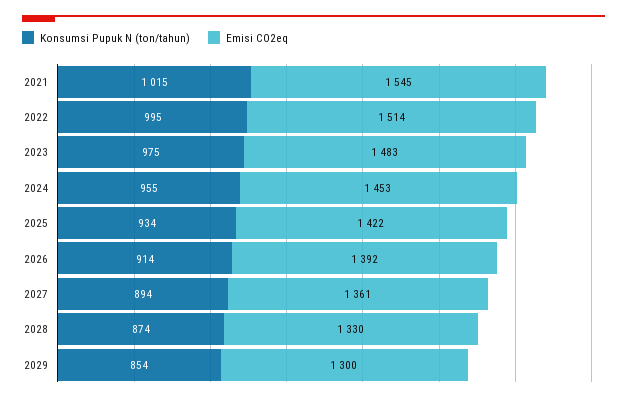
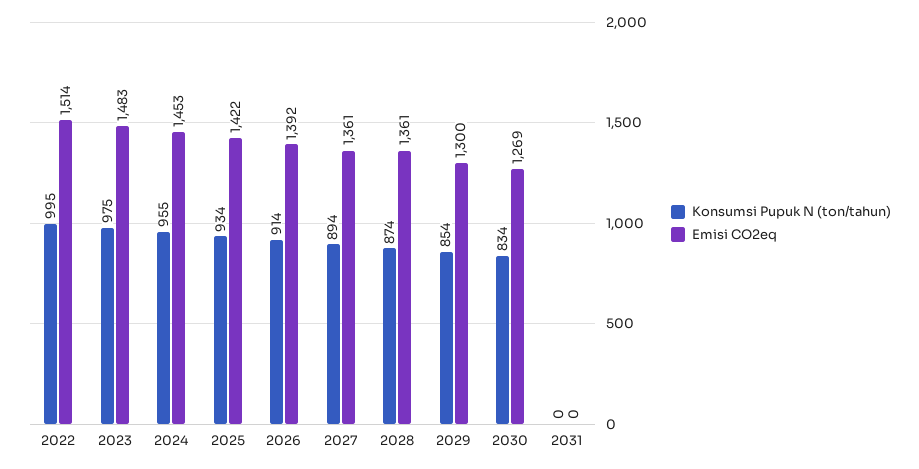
Konsumsi Pupuk N (ton/tahun), 2021: 1015 -> none
Emisi CO2eq, 2021: 1545 -> none
Emisi CO2eq, 2028: 1330 -> 1361
Konsumsi Pupuk N (ton/tahun), 2030: none -> 834
Emisi CO2eq, 2030: none -> 1269
Konsumsi Pupuk N (ton/tahun), 2031: none -> 0
Emisi CO2eq, 2031: none -> 0

